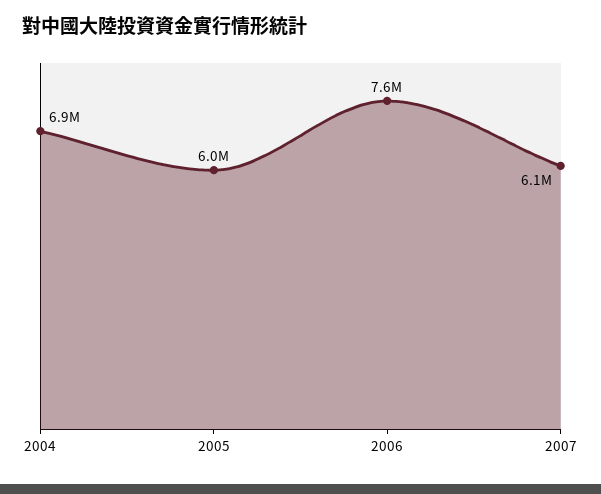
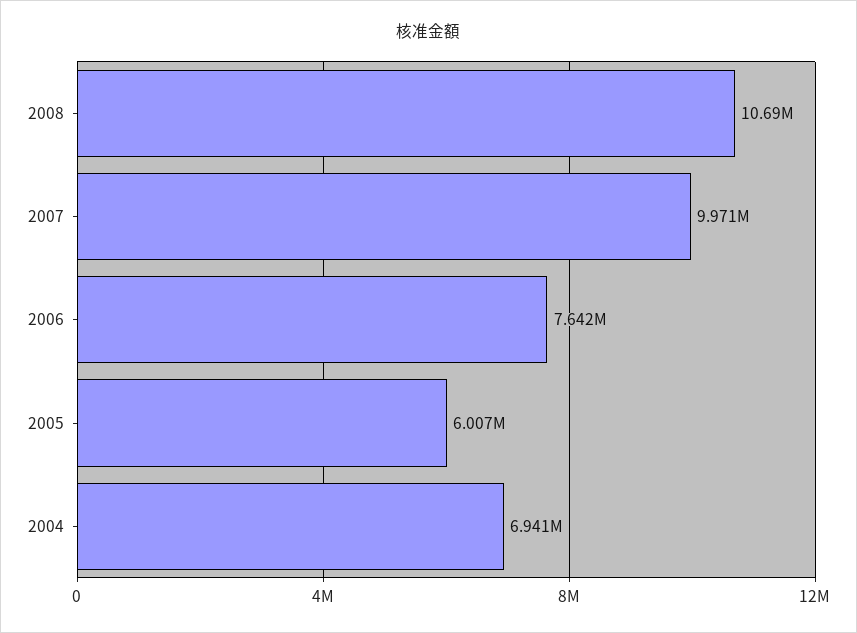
2007: 6100000 -> 9971000
2008: none -> 10690000

